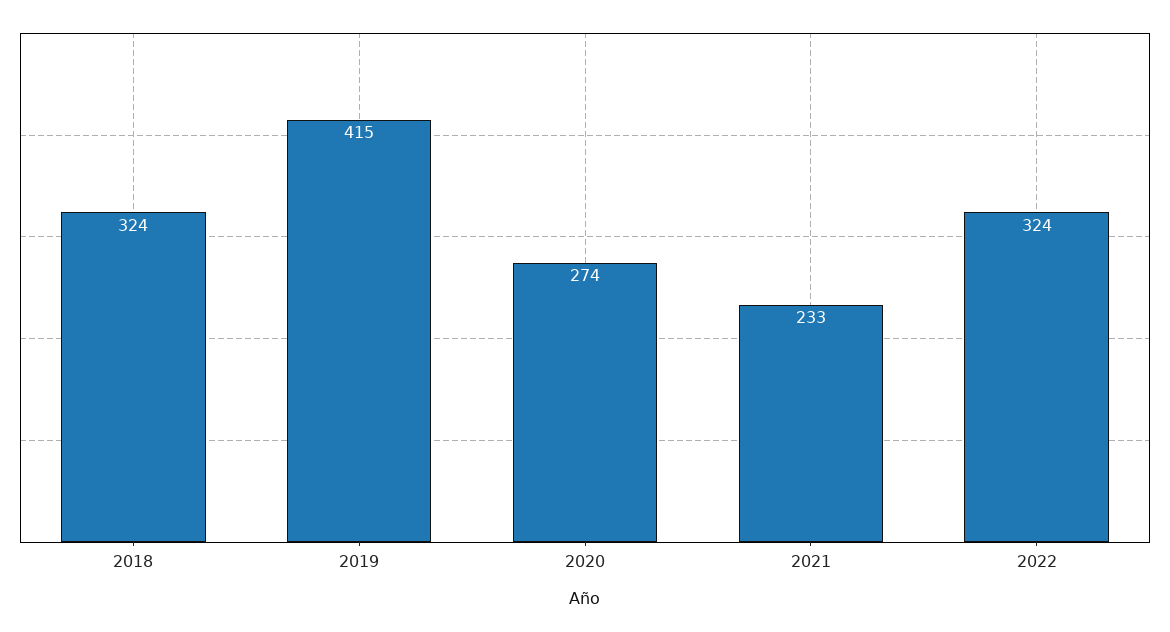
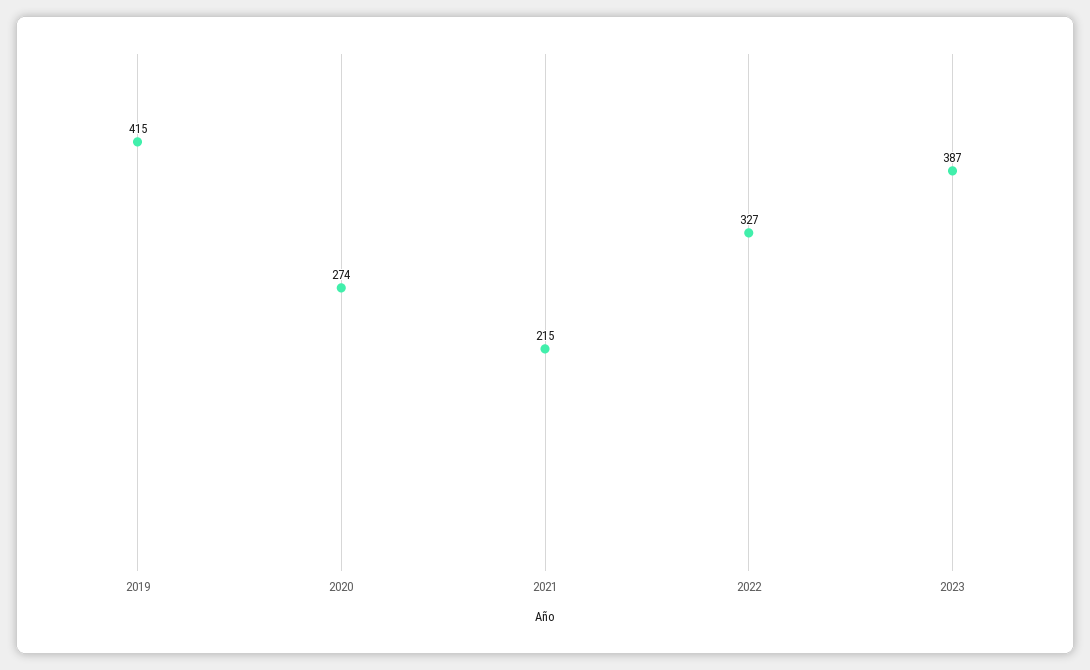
2018: 324 -> none
2021: 233 -> 215
2022: 324 -> 327
2023: none -> 387

